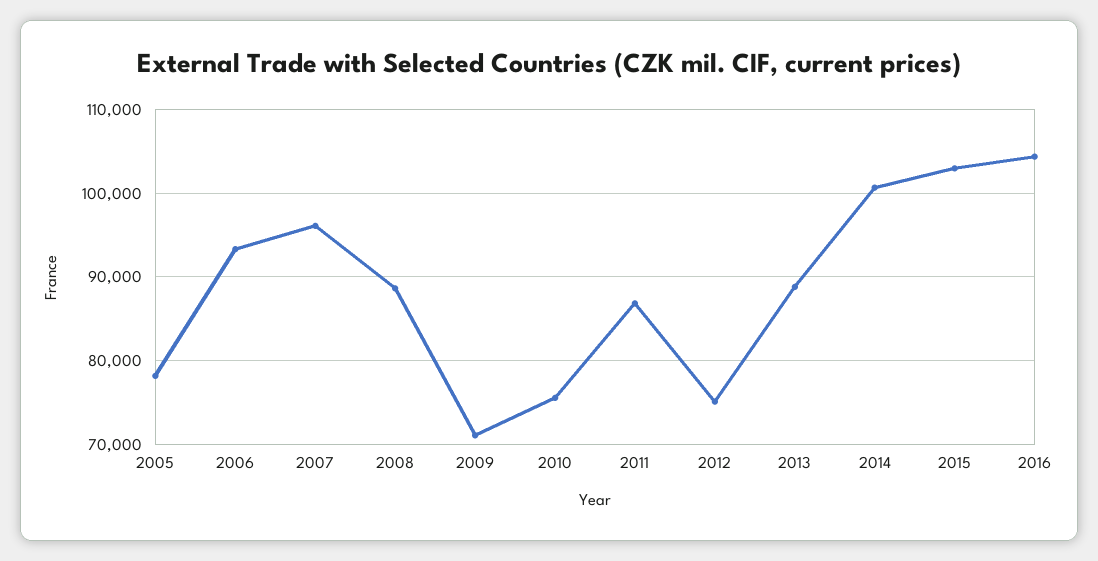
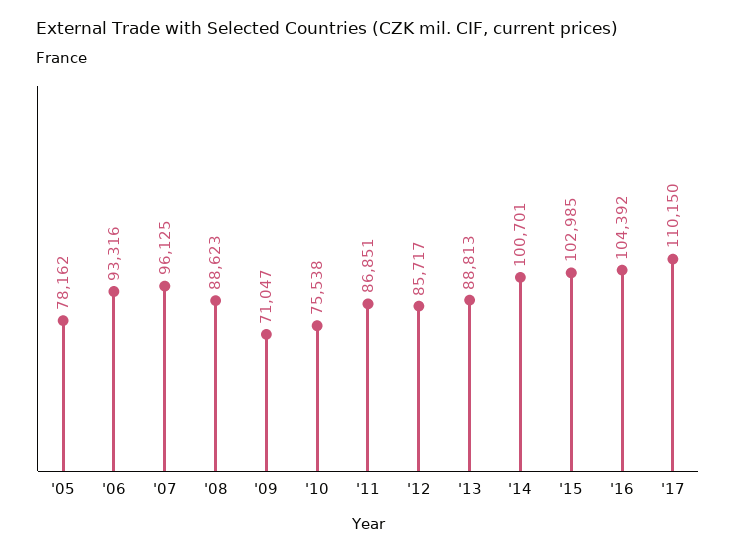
2012: 75000 -> 85717
'17: none -> 110150

